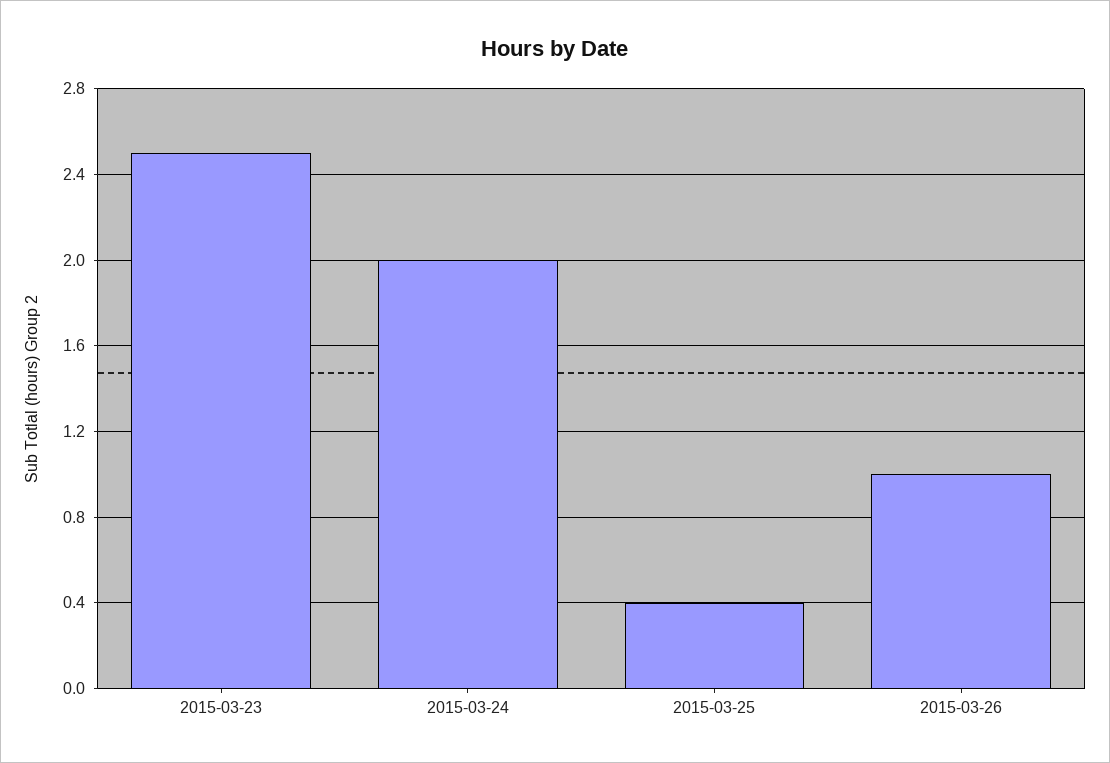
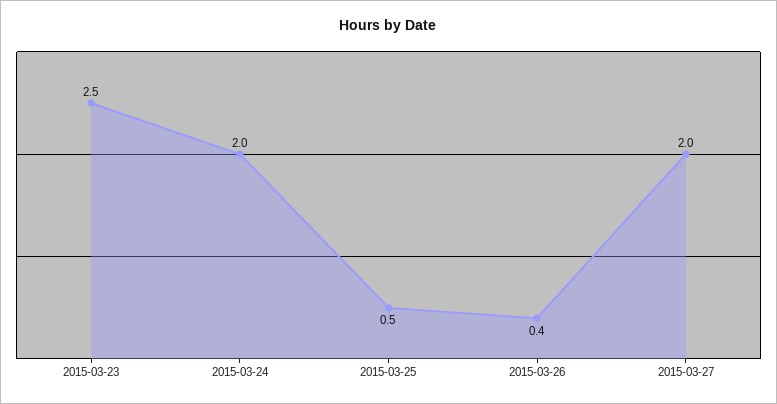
2015-03-25: 0.4 -> 0.5
2015-03-26: 1 -> 0.4
2015-03-27: none -> 2

